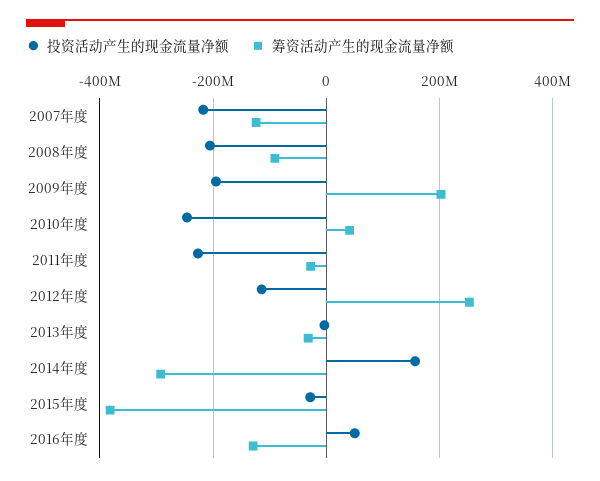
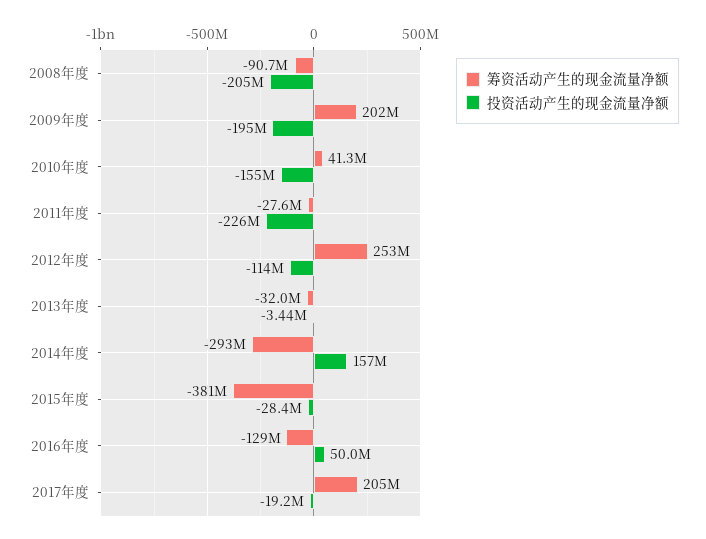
投资活动产生的现金流量净额, 2007年度: -220000000 -> none
筹资活动产生的现金流量净额, 2007年度: -120000000 -> none
投资活动产生的现金流量净额, 2010年度: -240000000 -> -155000000
筹资活动产生的现金流量净额, 2017年度: none -> 205000000
投资活动产生的现金流量净额, 2017年度: none -> -19200000

